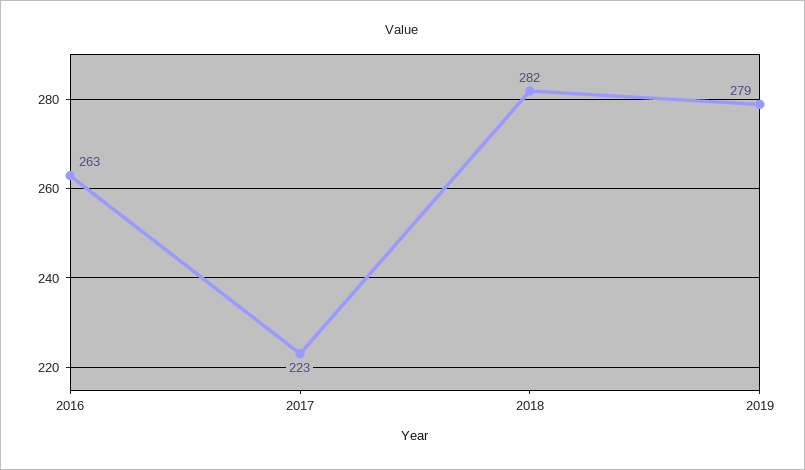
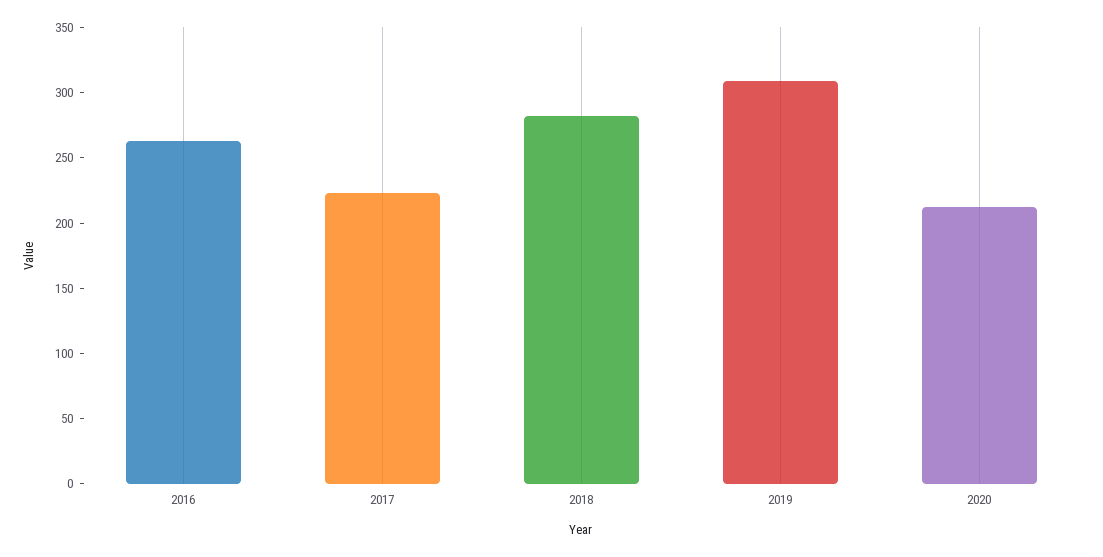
2019: 279 -> 310
2020: none -> 210

